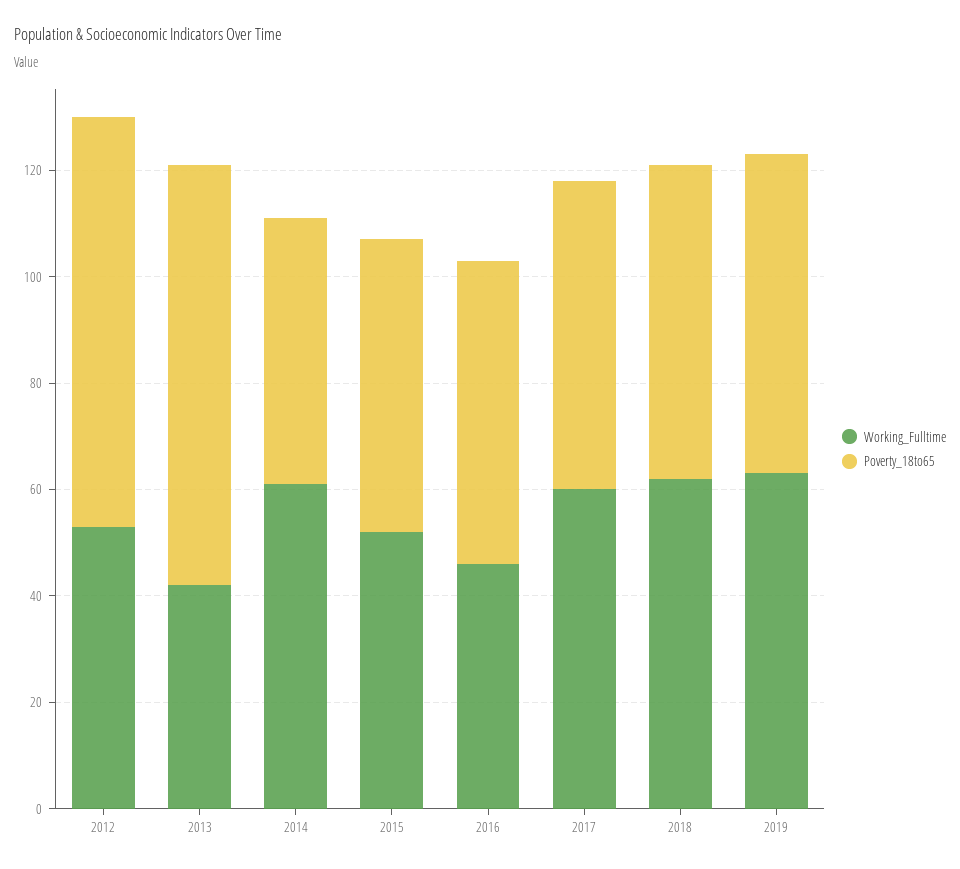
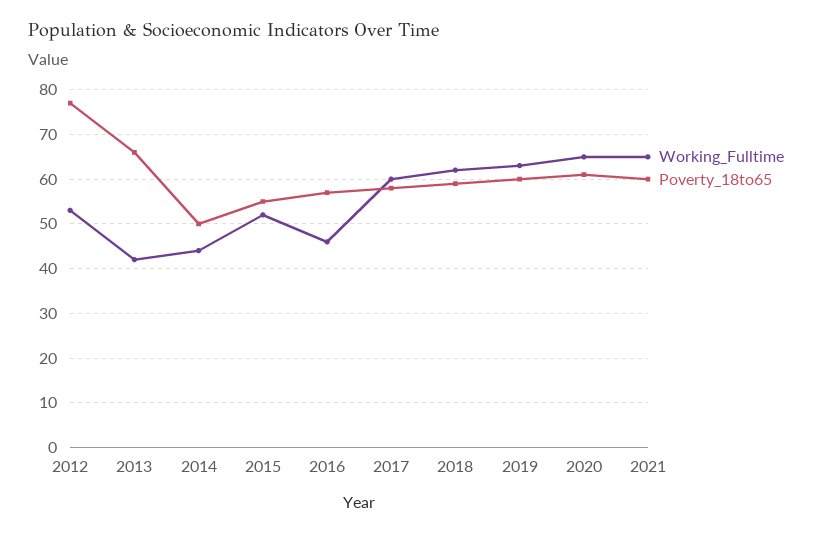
Poverty_18to65, 2013: 80 -> 65
Working_Fulltime, 2014: 60 -> 45
Working_Fulltime, 2020: none -> 65
Poverty_18to65, 2020: none -> 60
Working_Fulltime, 2021: none -> 65
Poverty_18to65, 2021: none -> 60

